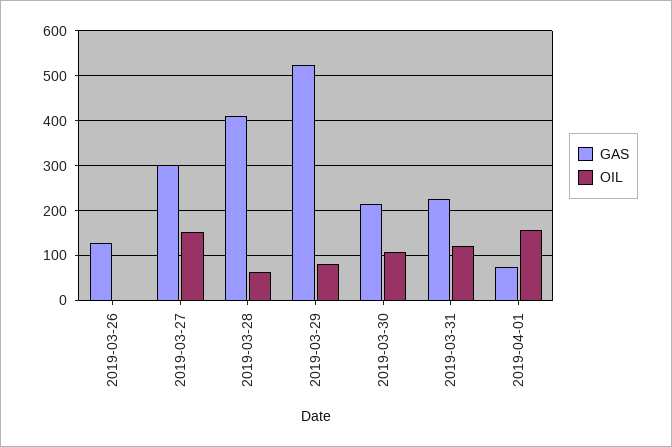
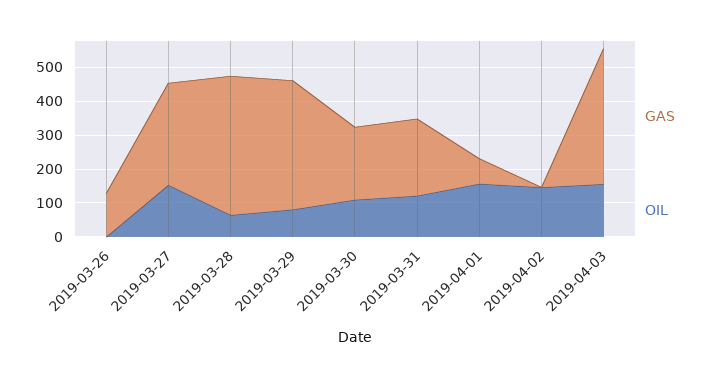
GAS, 2019-03-29: 520 -> 375
GAS, 2019-04-02: none -> 0
OIL, 2019-04-02: none -> 150
GAS, 2019-04-03: none -> 400
OIL, 2019-04-03: none -> 150

